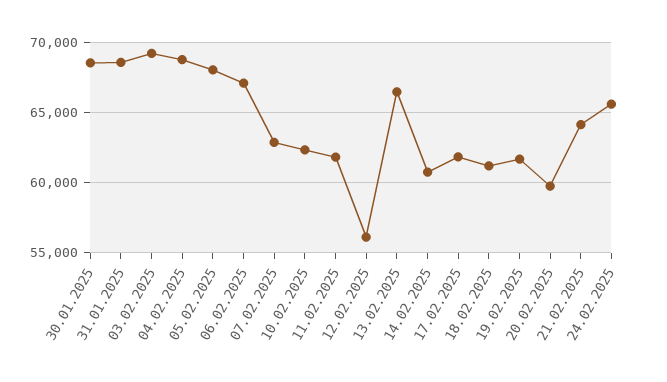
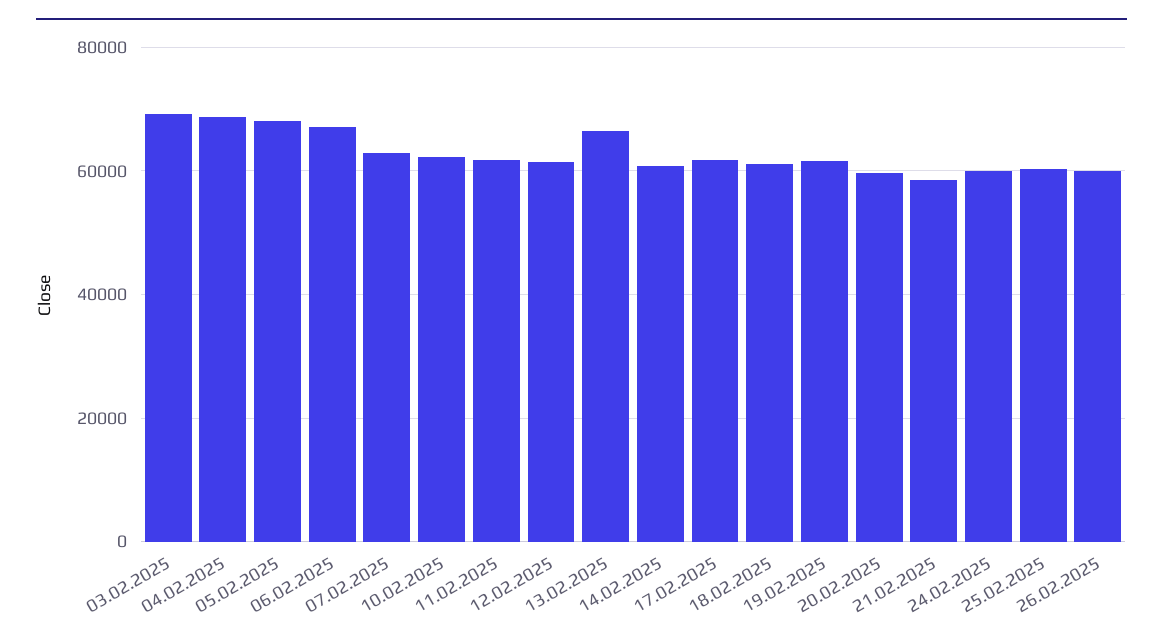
30.01.2025: 68500 -> none
31.01.2025: 68500 -> none
12.02.2025: 56000 -> 62000
21.02.2025: 64000 -> 58000
24.02.2025: 65500 -> 60000
25.02.2025: none -> 60000
26.02.2025: none -> 60000

